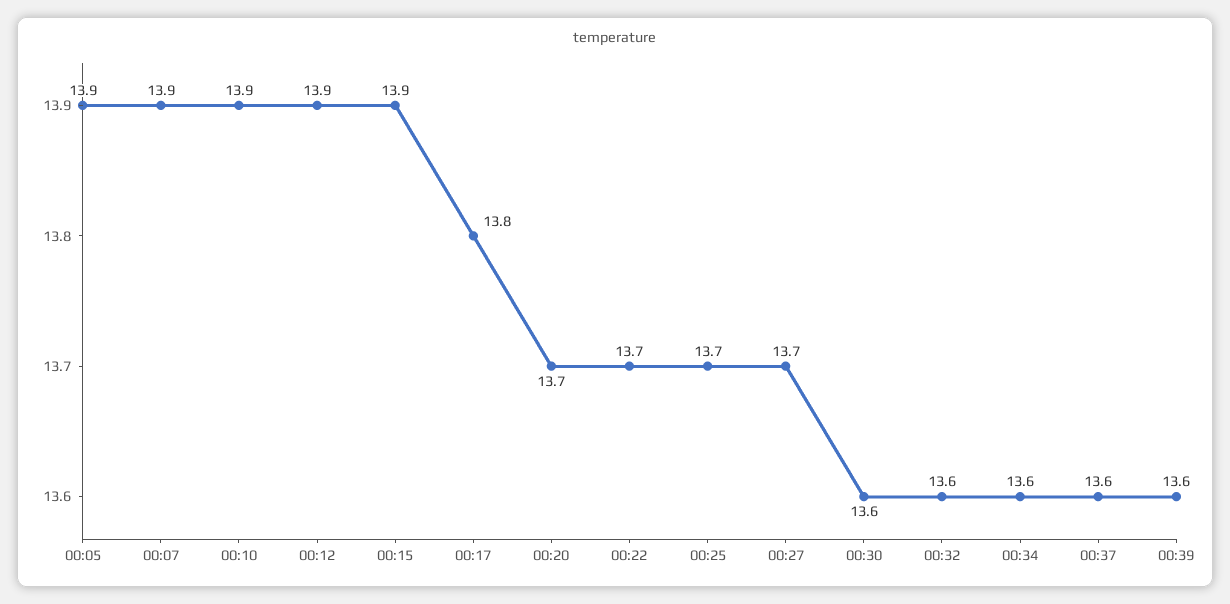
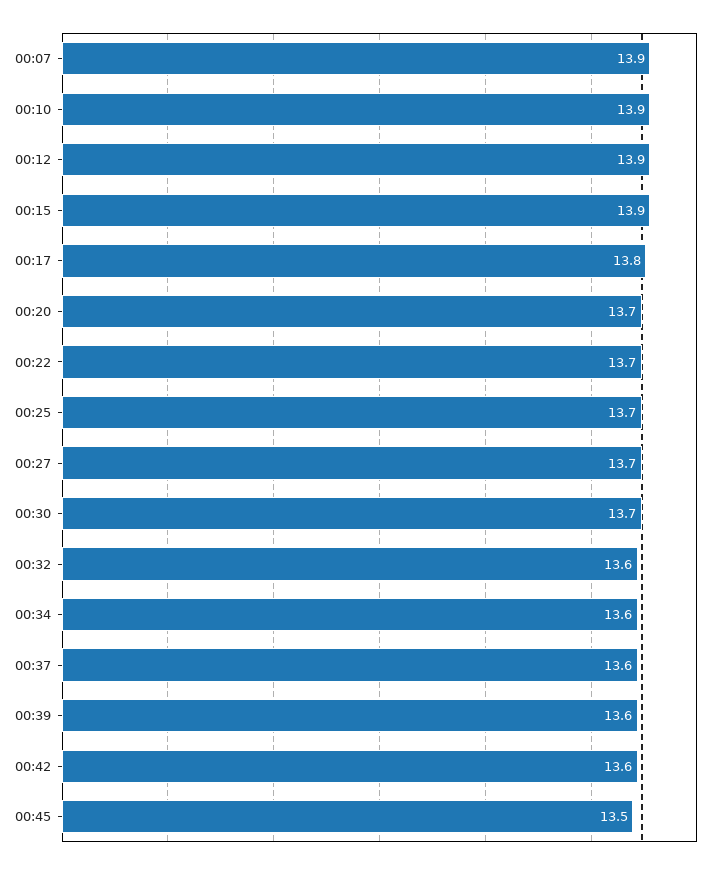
00:05: 13.9 -> none
00:30: 13.6 -> 13.7
00:42: none -> 13.6
00:45: none -> 13.5

